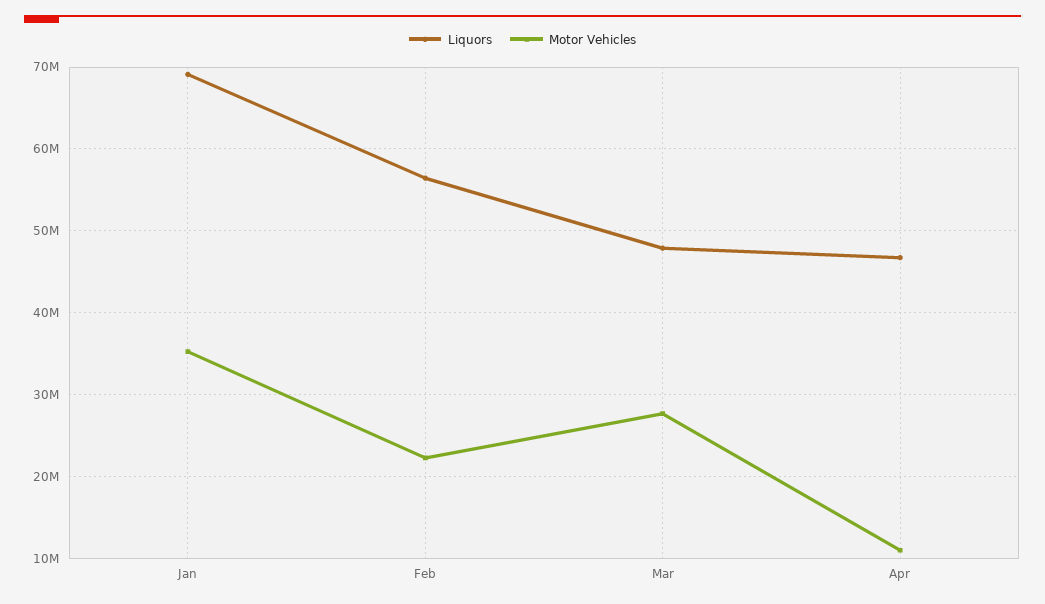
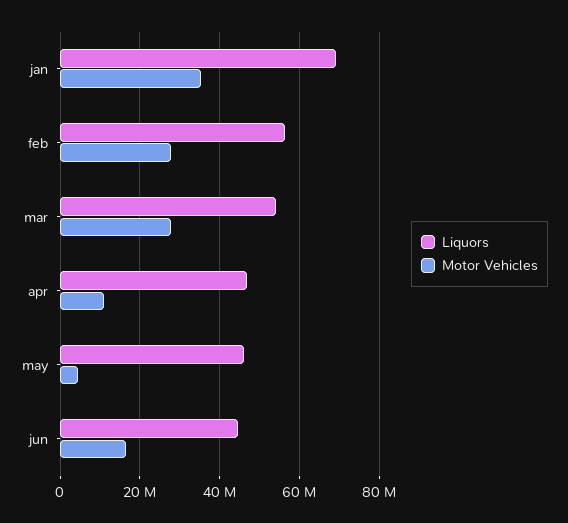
Motor Vehicles, Feb: 22000000 -> 28000000
Liquors, Mar: 48000000 -> 54000000
Liquors, may: none -> 46000000
Motor Vehicles, may: none -> 4000000
Liquors, jun: none -> 44000000
Motor Vehicles, jun: none -> 16000000

